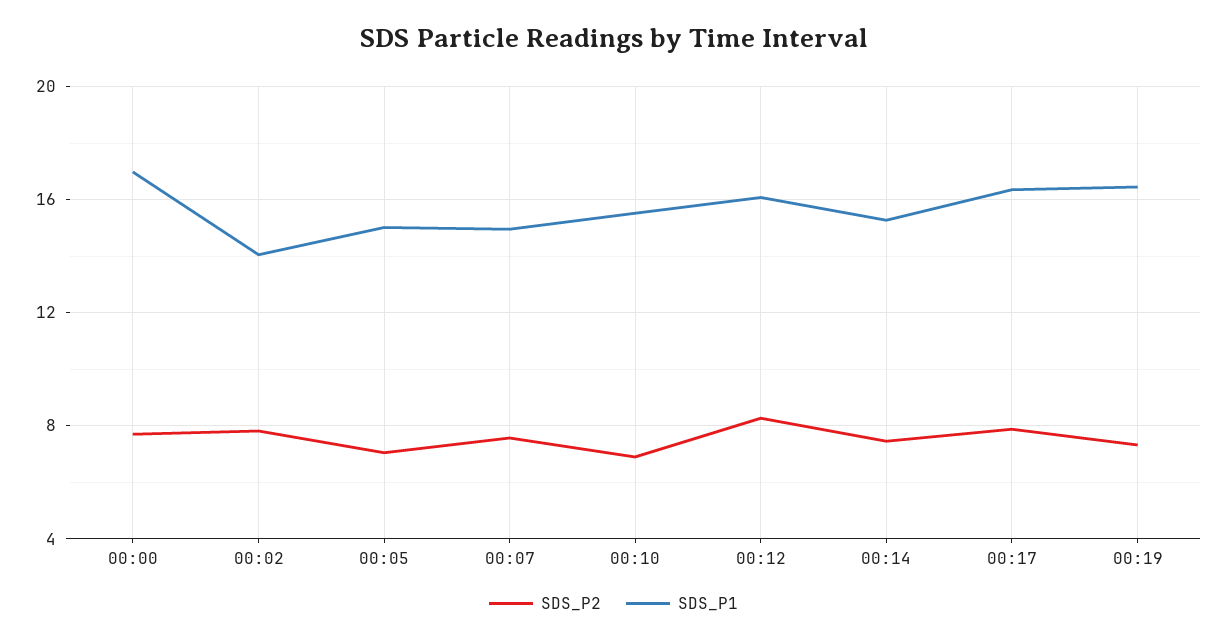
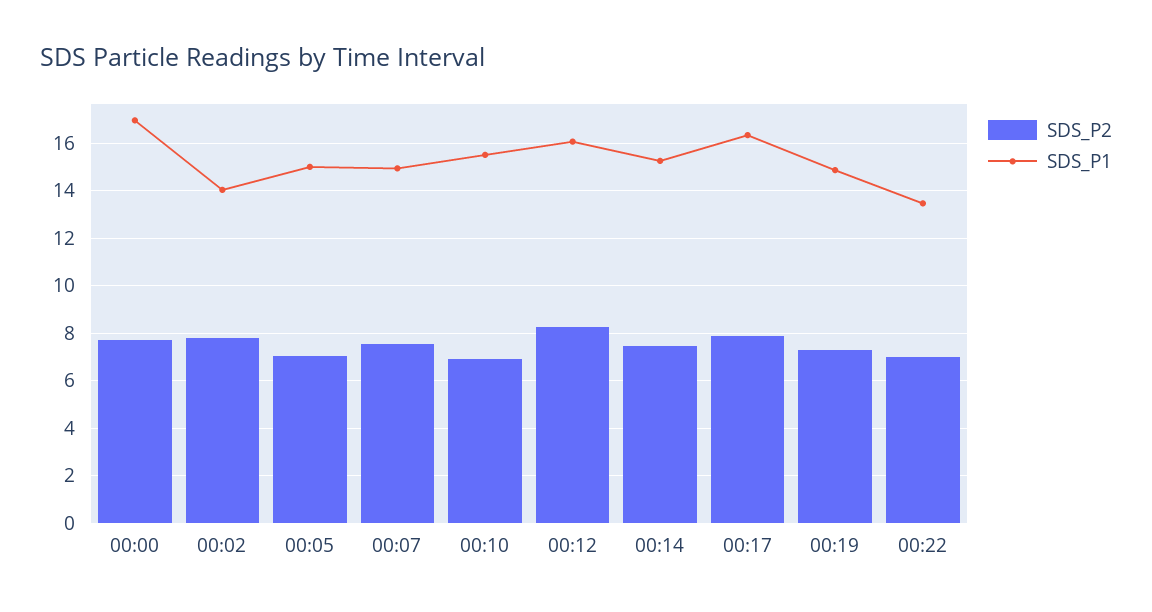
SDS_P1, 00:19: 16.5 -> 15
SDS_P2, 00:22: none -> 7
SDS_P1, 00:22: none -> 13.5

